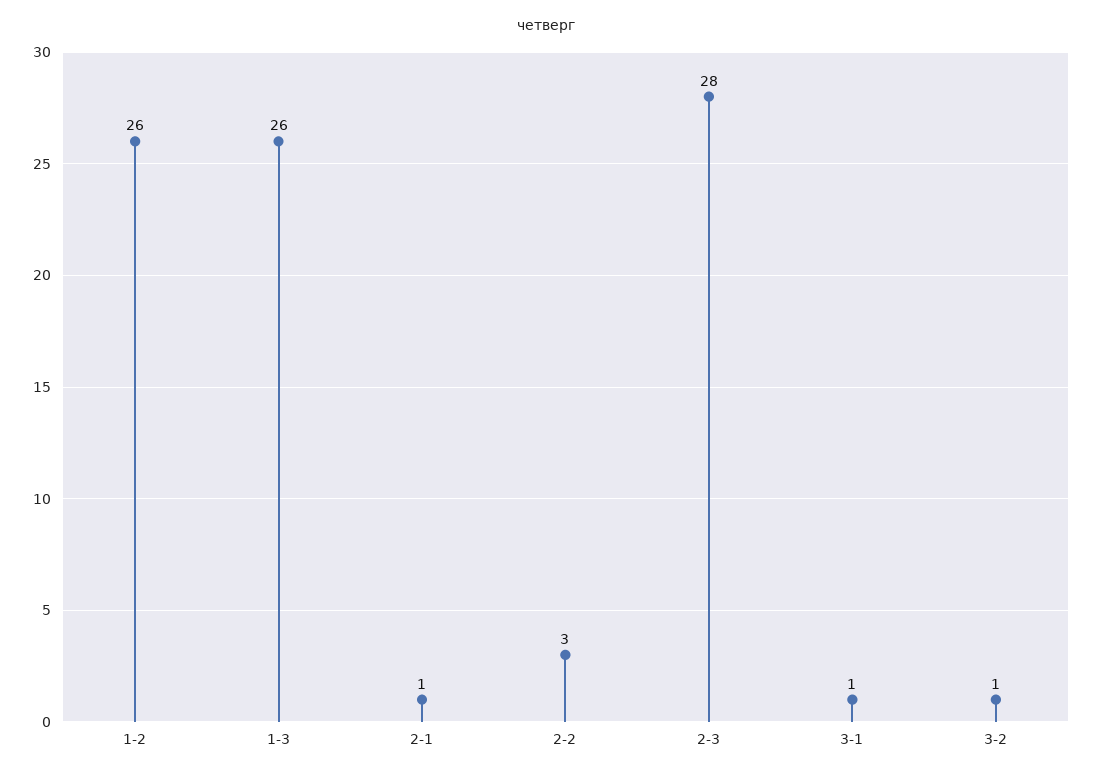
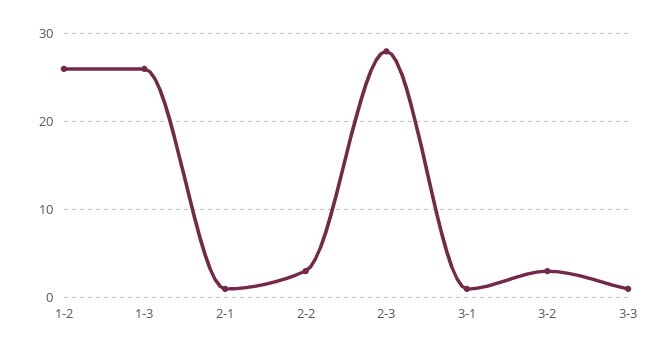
3-2: 1 -> 3
3-3: none -> 1

